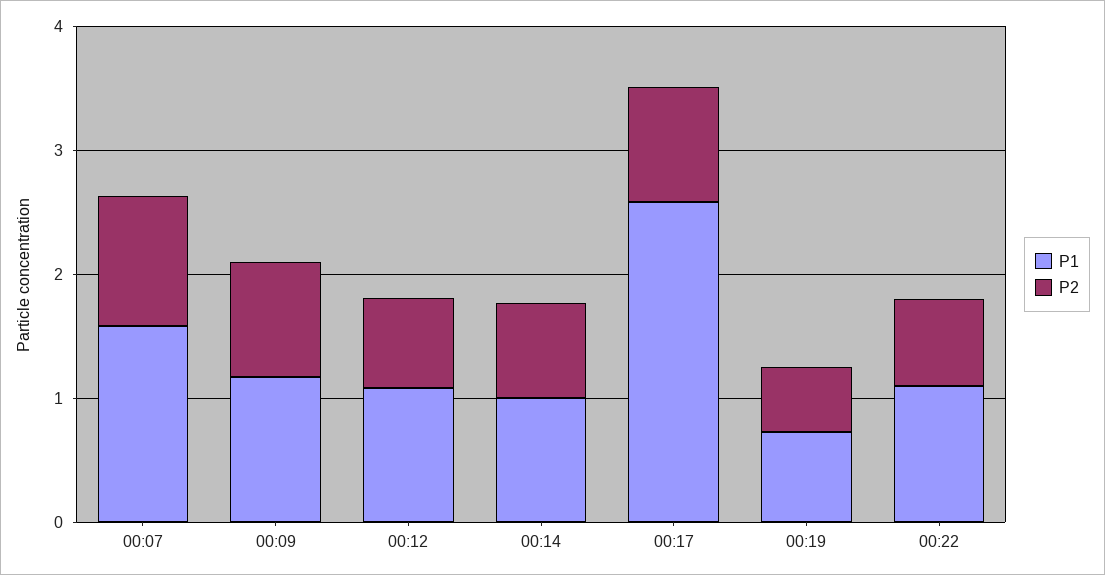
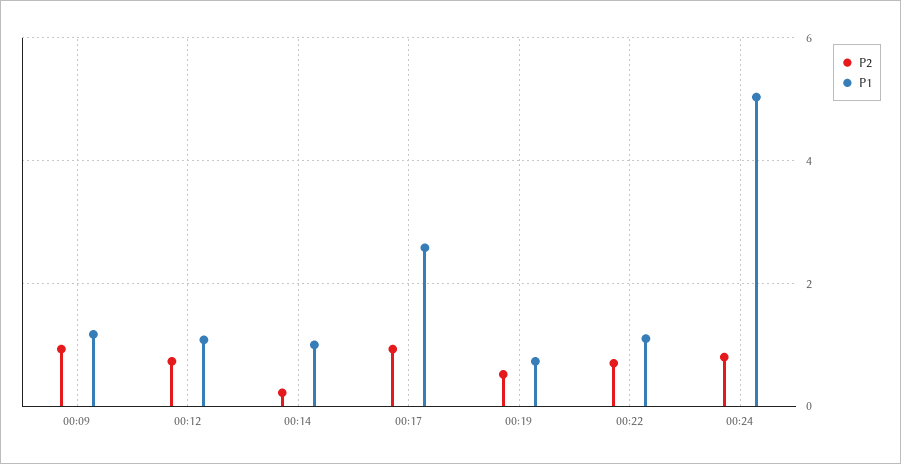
P1, 00:07: 1.6 -> none
P2, 00:07: 1 -> none
P2, 00:14: 0.8 -> 0.2
P2, 00:24: none -> 0.8
P1, 00:24: none -> 5

